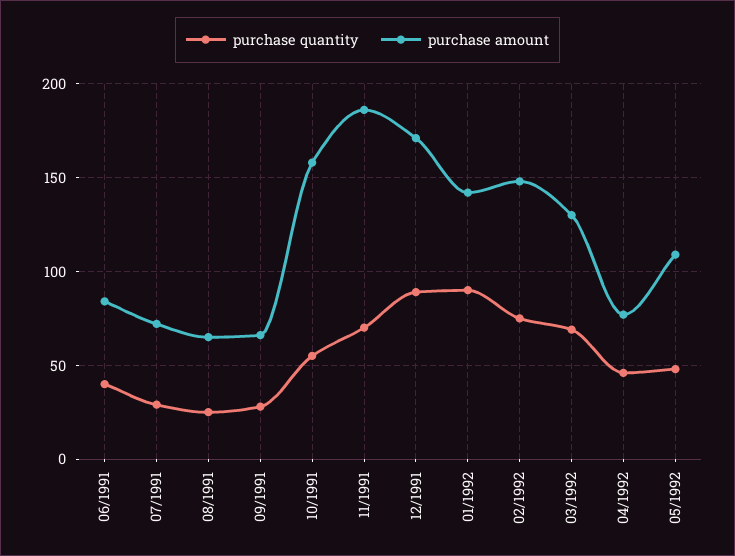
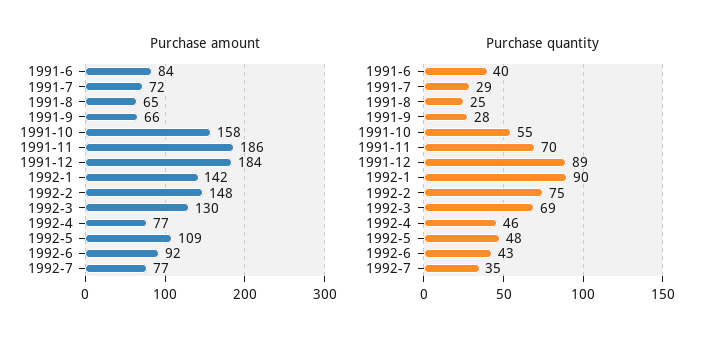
purchase amount, 12/1991: 170 -> 184
purchase amount, 1992-6: none -> 92
purchase amount, 1992-7: none -> 77
purchase quantity, 1992-6: none -> 43
purchase quantity, 1992-7: none -> 35

